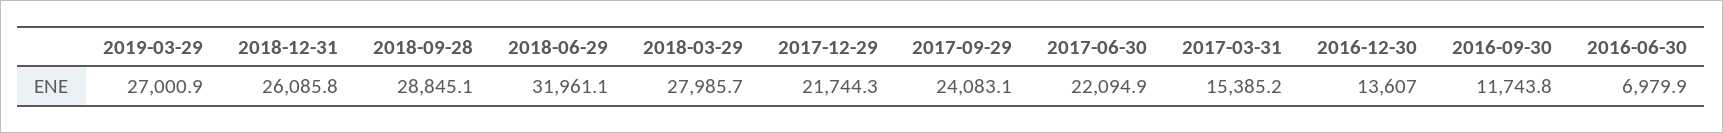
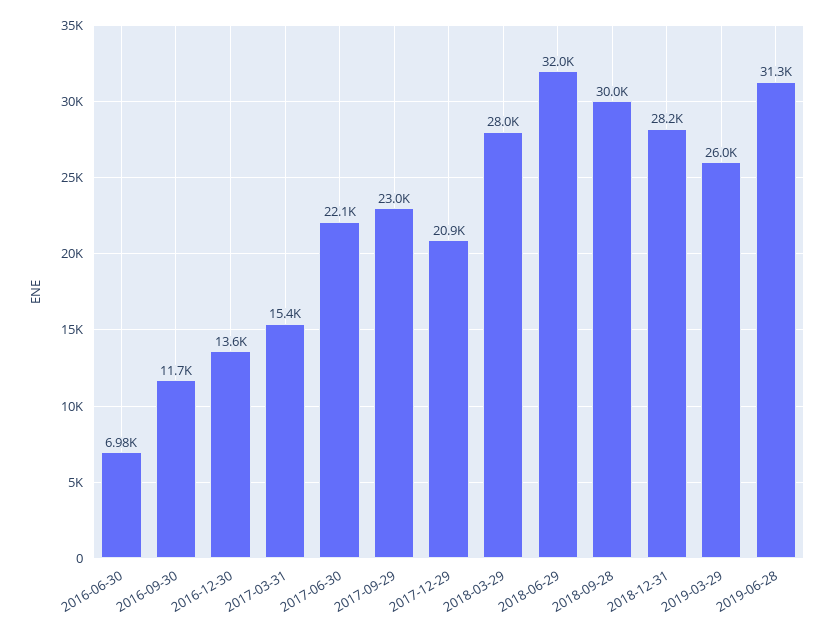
2019-03-29: 27000.9 -> 26000
2018-12-31: 26085.8 -> 28200
2018-09-28: 28845.1 -> 30000
2017-12-29: 21744.3 -> 20900
2017-09-29: 24083.1 -> 23000
2019-06-28: none -> 31300

